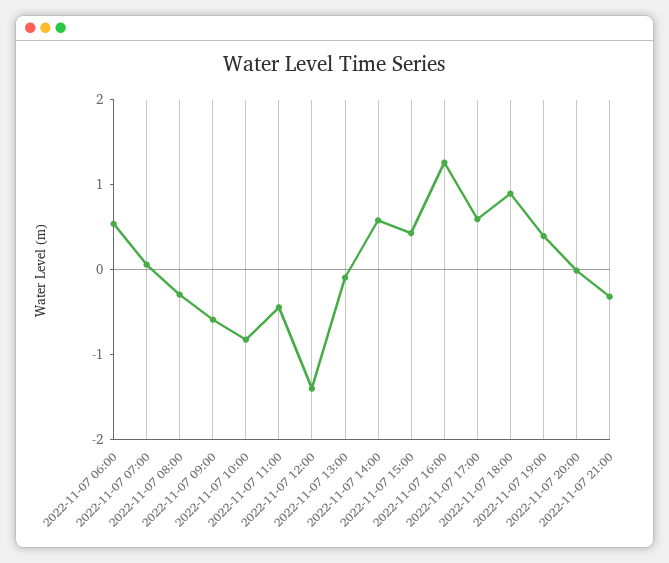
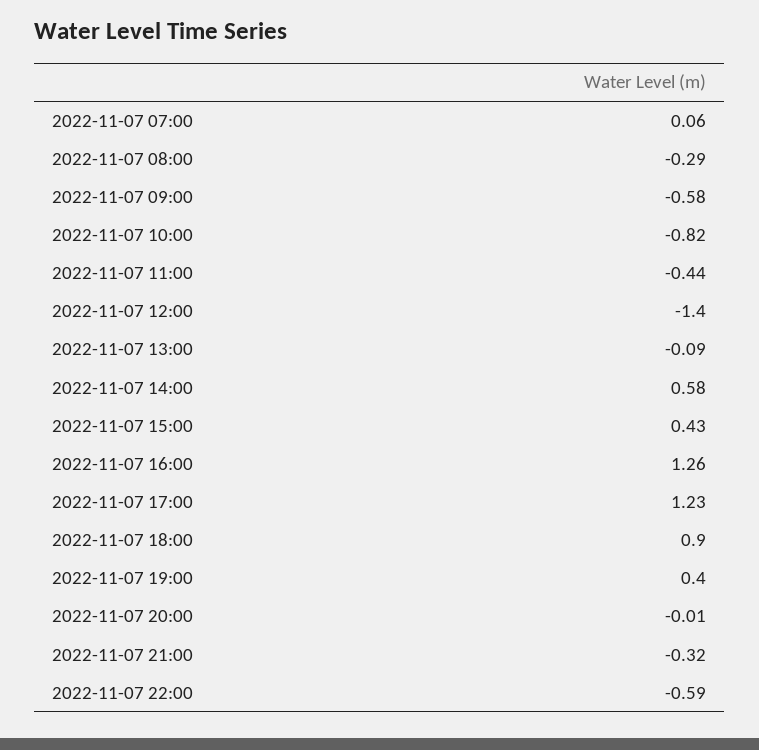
2022-11-07 06:00: 0.6 -> none
2022-11-07 17:00: 0.6 -> 1.23
2022-11-07 22:00: none -> -0.59

